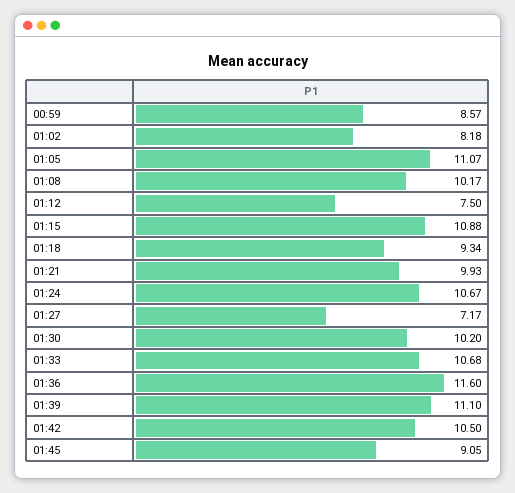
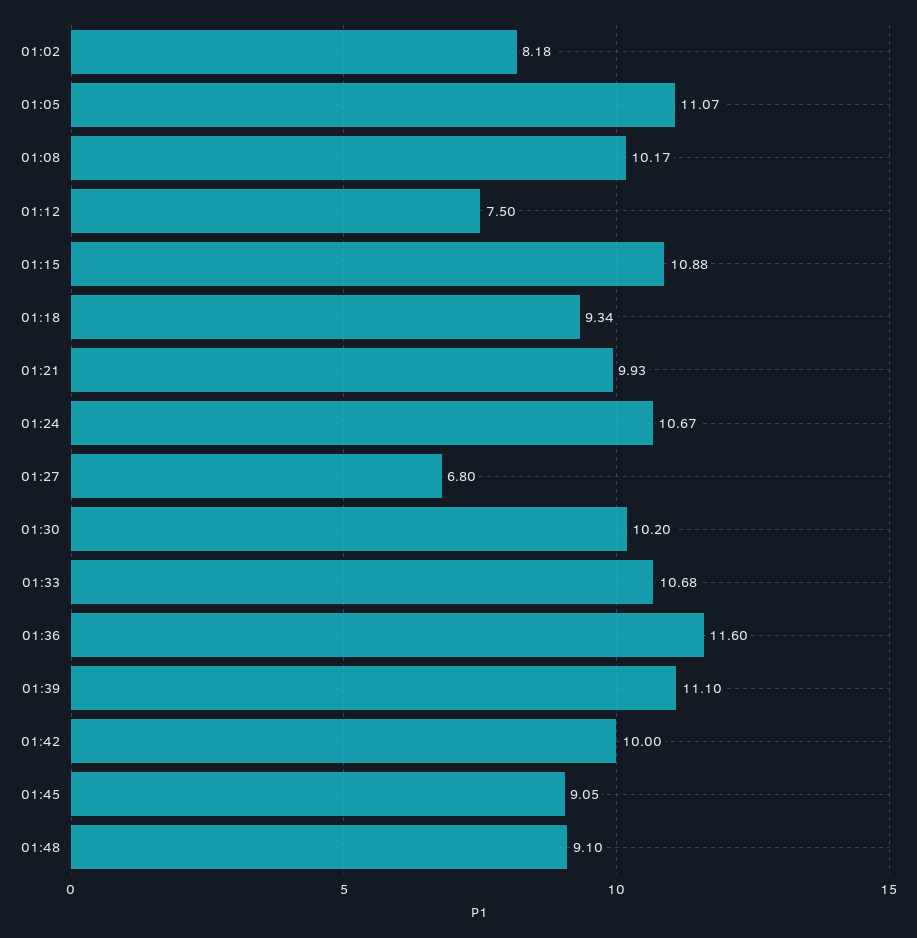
00:59: 8.57 -> none
01:27: 7.17 -> 6.8
01:42: 10.5 -> 10
01:48: none -> 9.1

